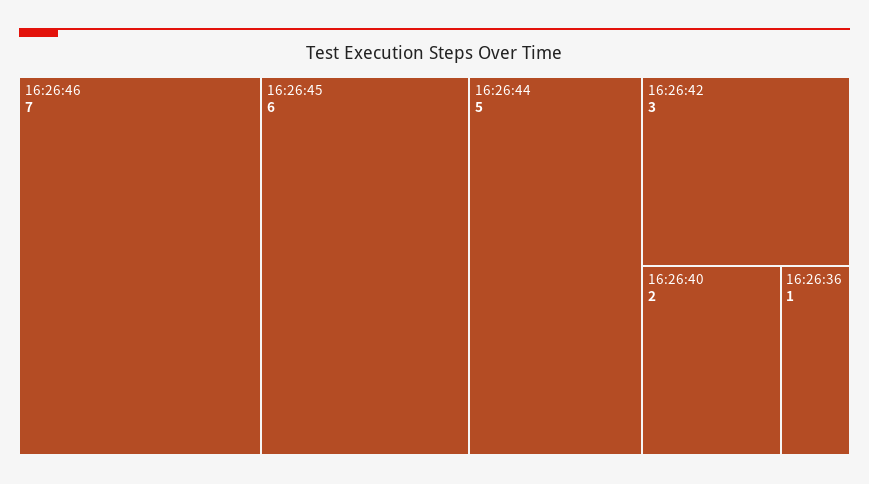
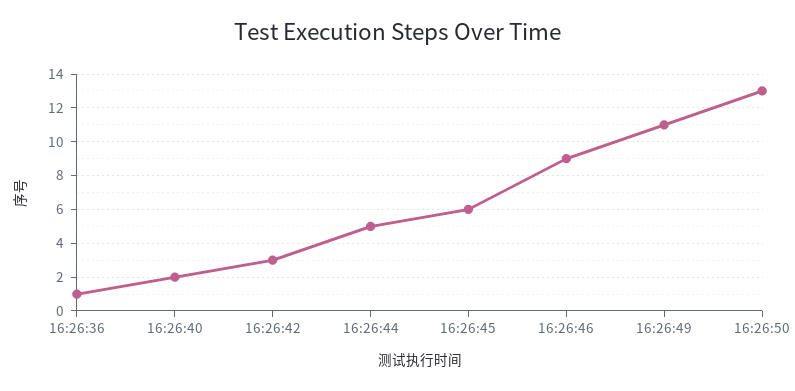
16:26:46: 7 -> 9
16:26:49: none -> 11
16:26:50: none -> 13

